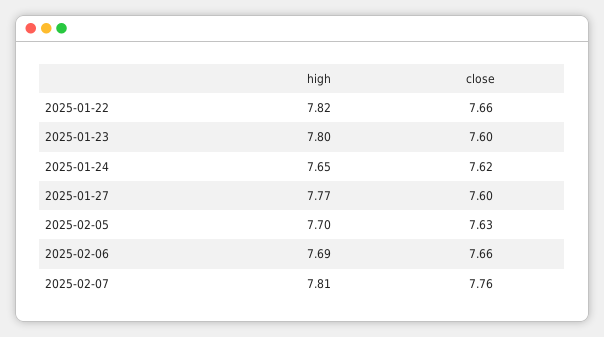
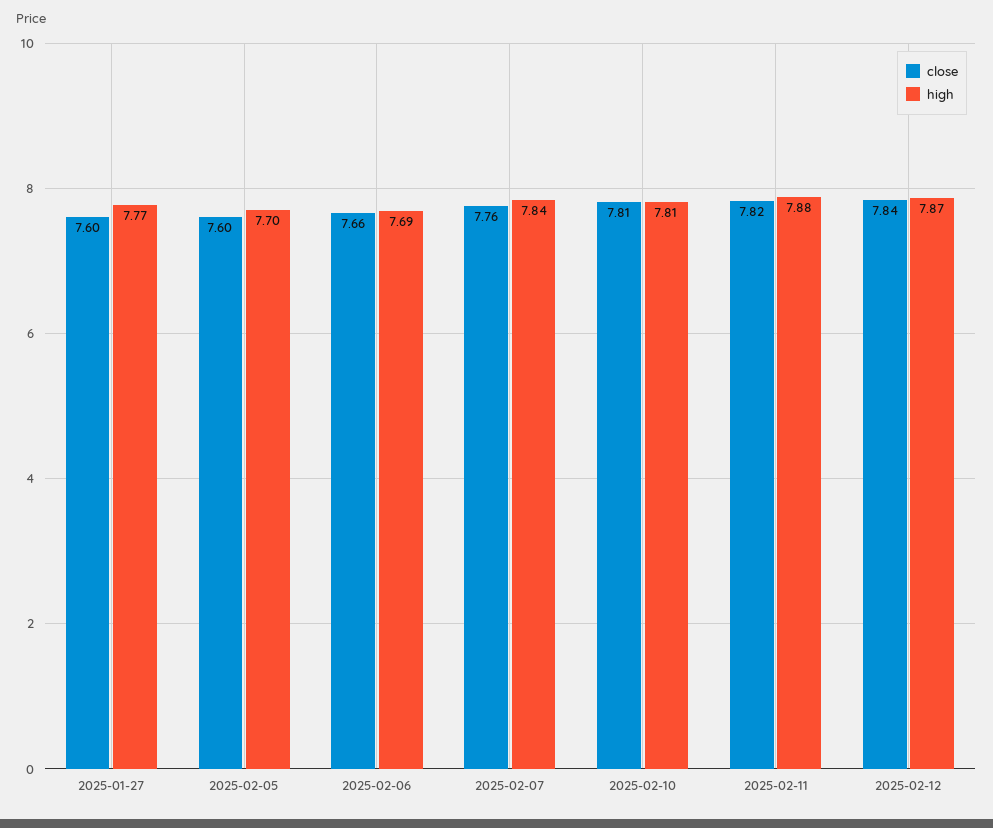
high, 2025-01-22: 7.82 -> none
close, 2025-01-22: 7.66 -> none
high, 2025-01-23: 7.8 -> none
close, 2025-01-23: 7.6 -> none
high, 2025-01-24: 7.65 -> none
close, 2025-01-24: 7.62 -> none
close, 2025-02-05: 7.63 -> 7.6
high, 2025-02-07: 7.81 -> 7.84
close, 2025-02-10: none -> 7.81
high, 2025-02-10: none -> 7.81
close, 2025-02-11: none -> 7.82
high, 2025-02-11: none -> 7.88
close, 2025-02-12: none -> 7.84
high, 2025-02-12: none -> 7.87

